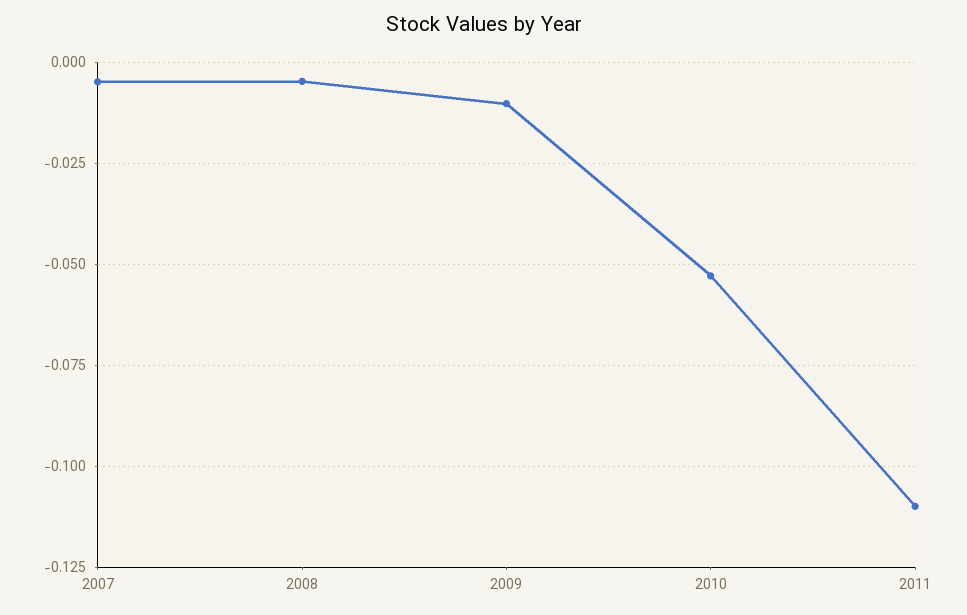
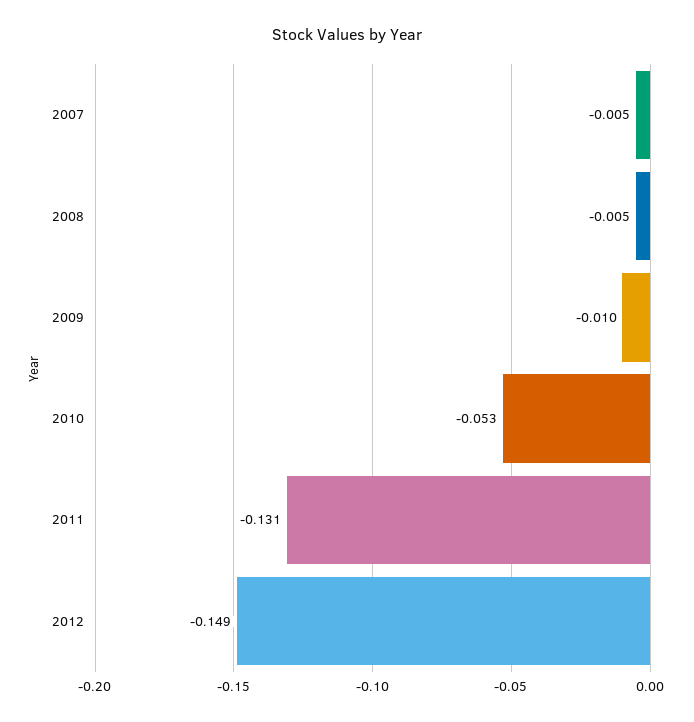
2011: -0.11 -> -0.131
2012: none -> -0.149

